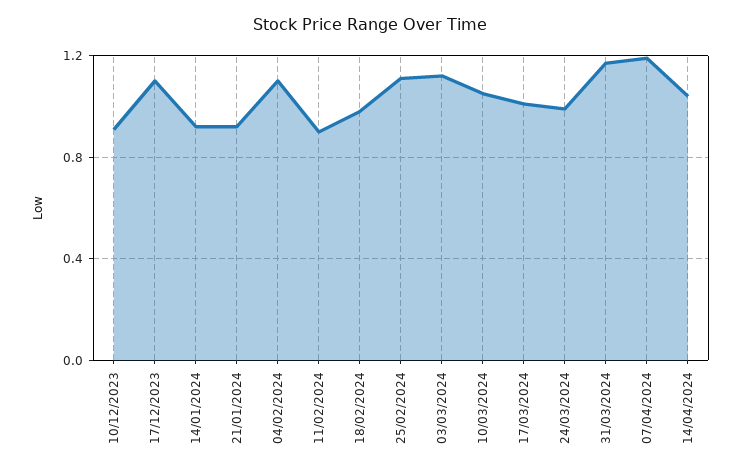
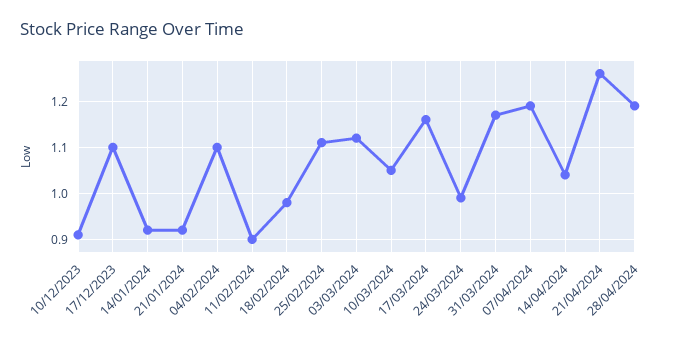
17/03/2024: 1 -> 1.15
21/04/2024: none -> 1.25
28/04/2024: none -> 1.2

